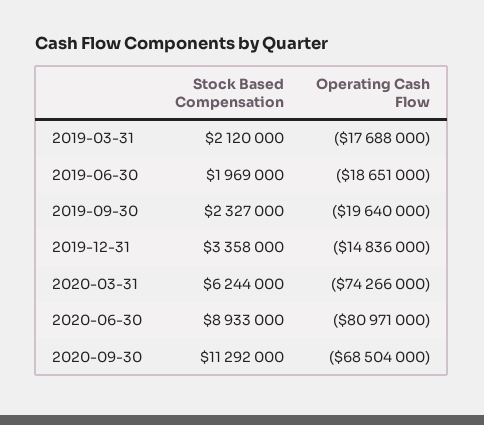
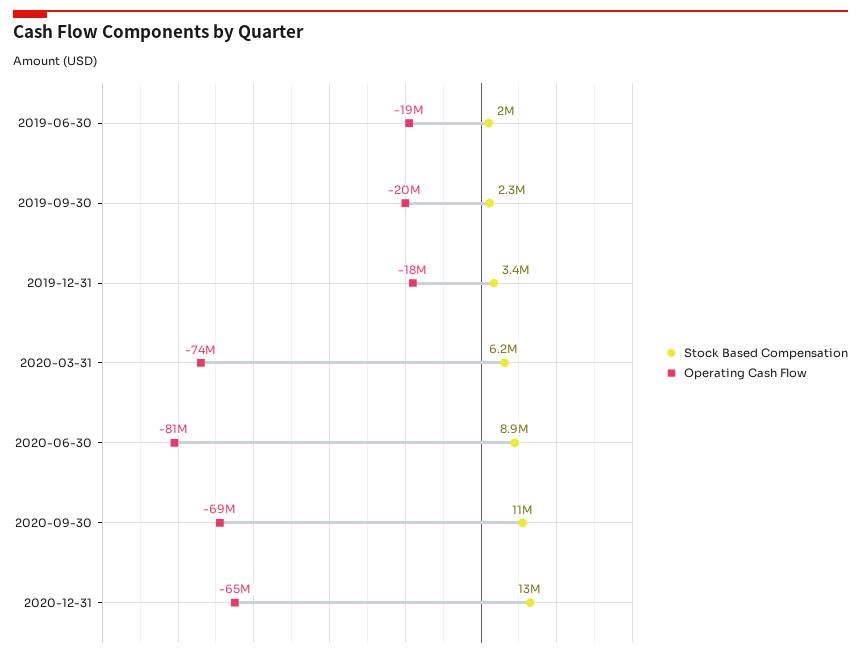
Stock Based Compensation, 2019-03-31: 2120000 -> none
Operating Cash Flow, 2019-03-31: -17688000 -> none
Operating Cash Flow, 2019-12-31: -14836000 -> -18000000
Stock Based Compensation, 2020-12-31: none -> 13000000
Operating Cash Flow, 2020-12-31: none -> -65000000

